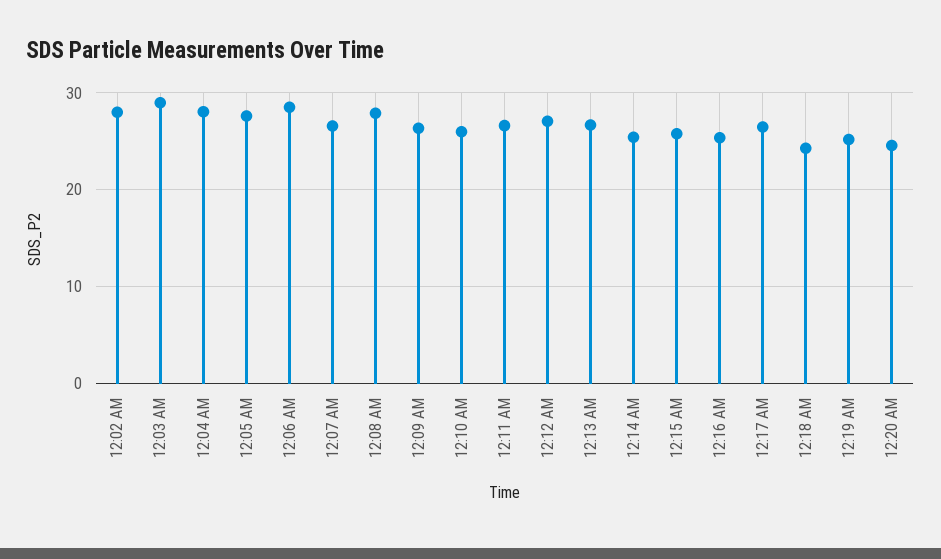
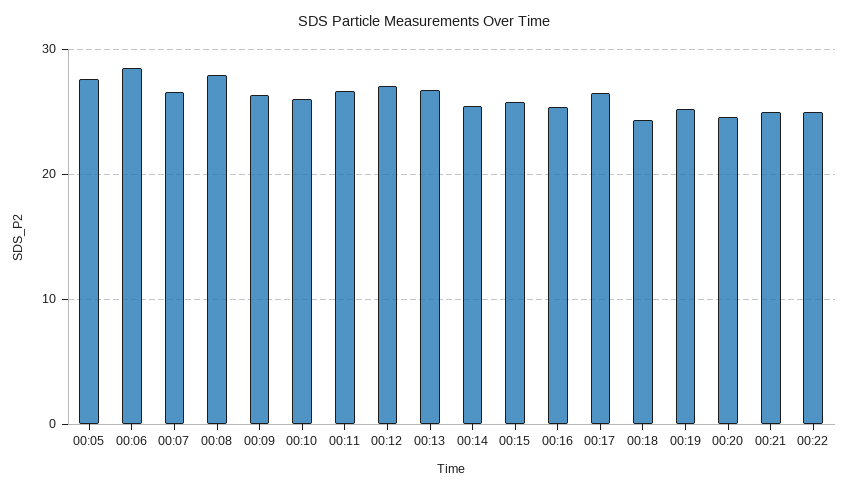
12:02 AM: 28 -> none
12:03 AM: 29 -> none
12:04 AM: 28 -> none
00:21: none -> 25
00:22: none -> 25

